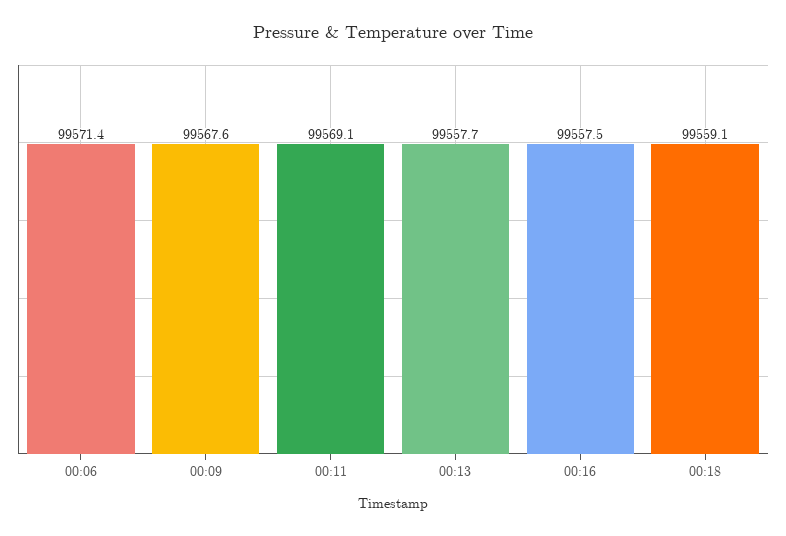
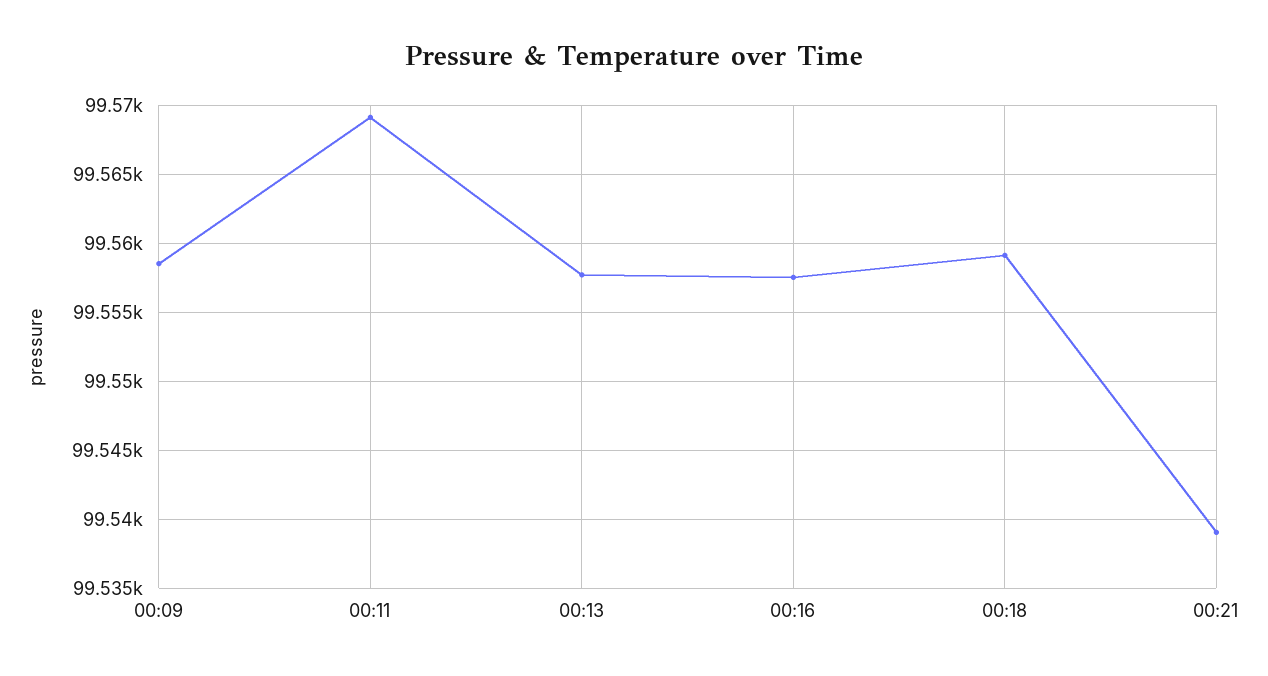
00:06: 99571.4 -> none
00:09: 99567.6 -> 99558.5
00:21: none -> 99539

